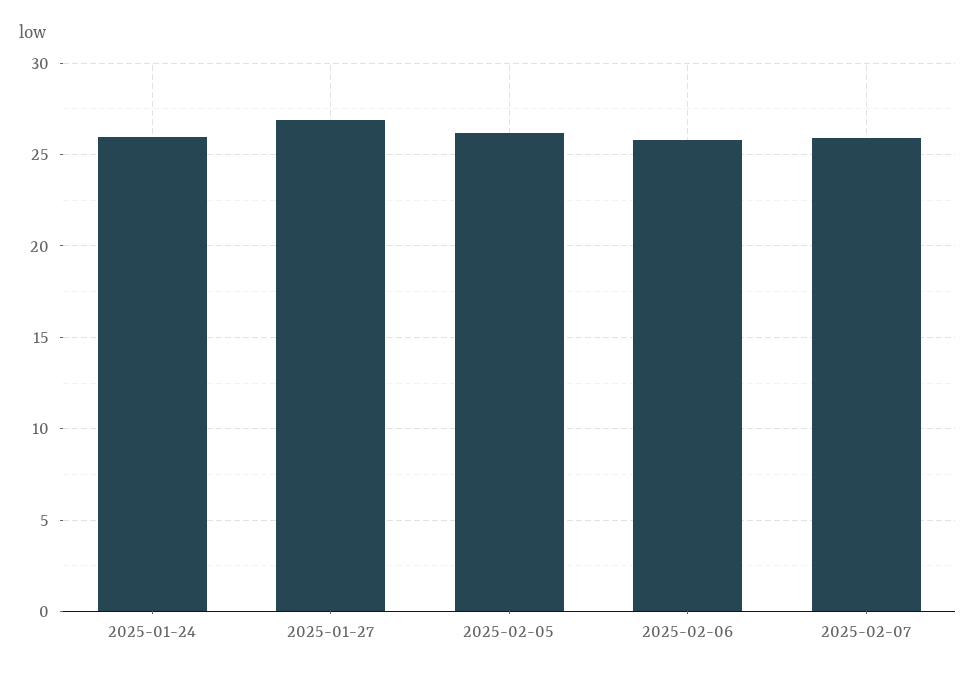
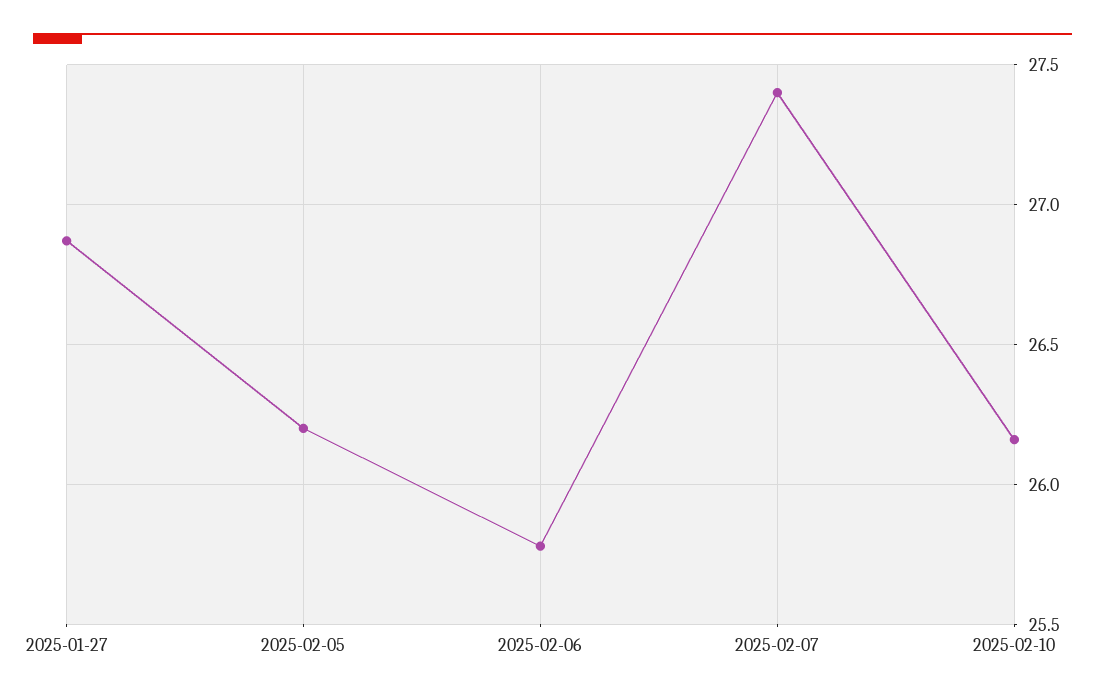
2025-01-24: 26 -> none
2025-02-07: 26 -> 27.4
2025-02-10: none -> 26.15

